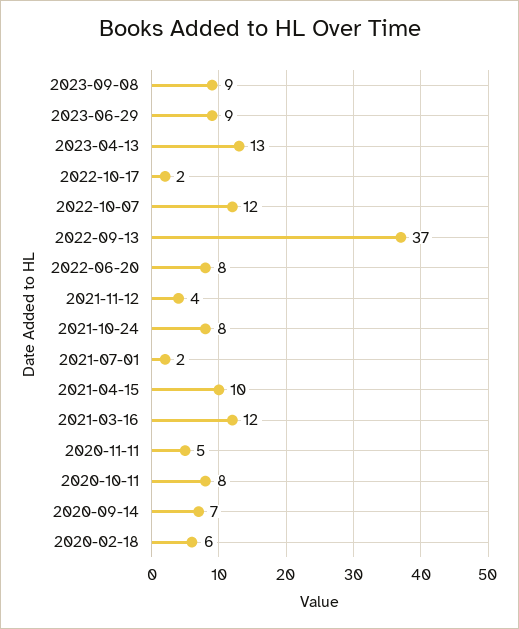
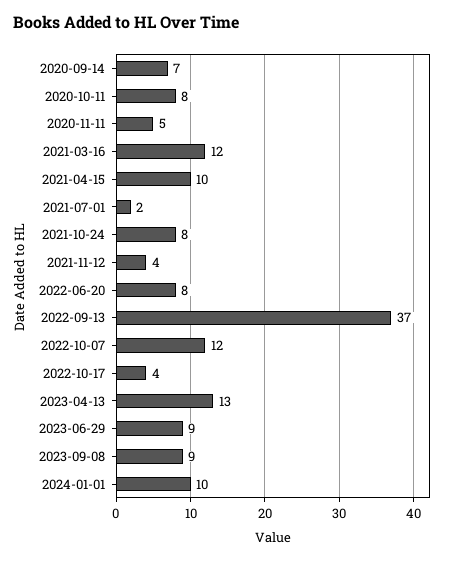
2022-10-17: 2 -> 4
2020-02-18: 6 -> none
2024-01-01: none -> 10

